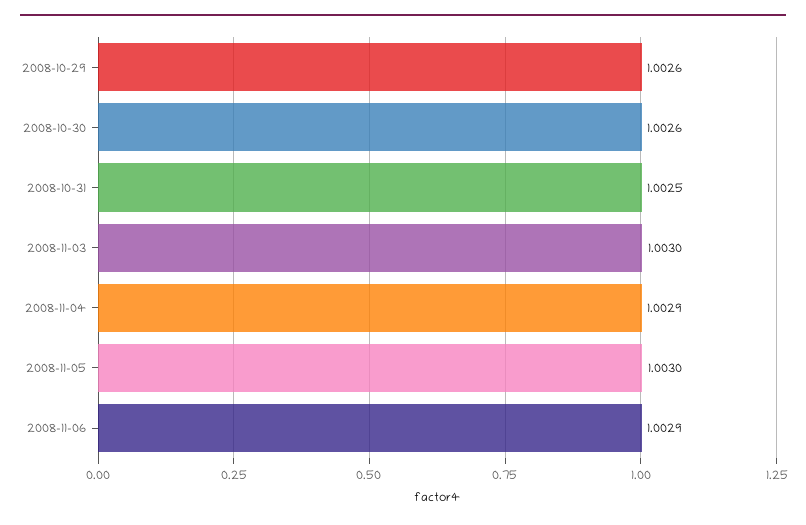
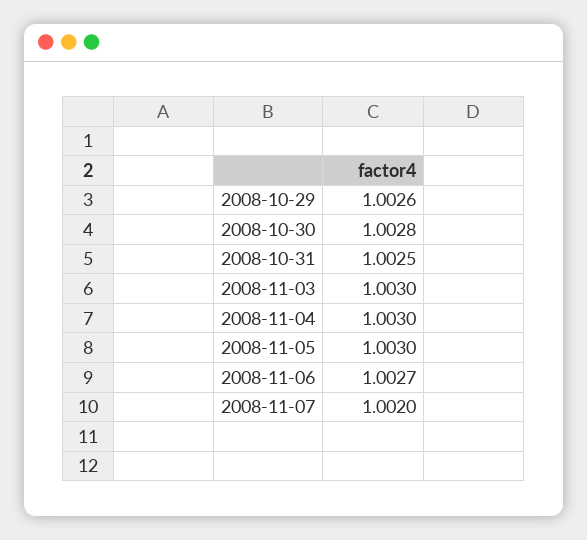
2008-10-30: 1.0026 -> 1.0028
2008-11-04: 1.0029 -> 1.003
2008-11-06: 1.0029 -> 1.0027
2008-11-07: none -> 1.002

